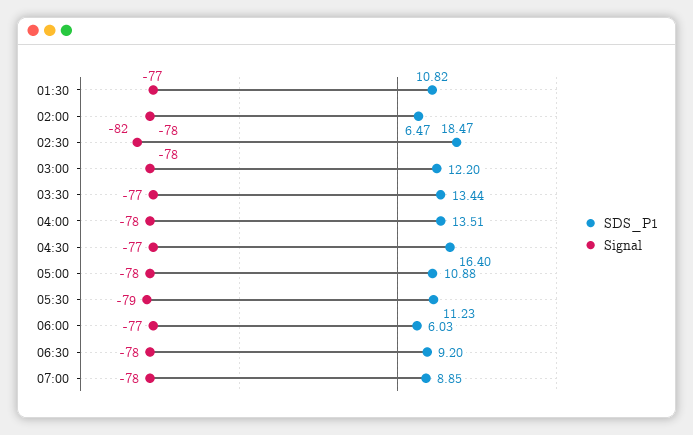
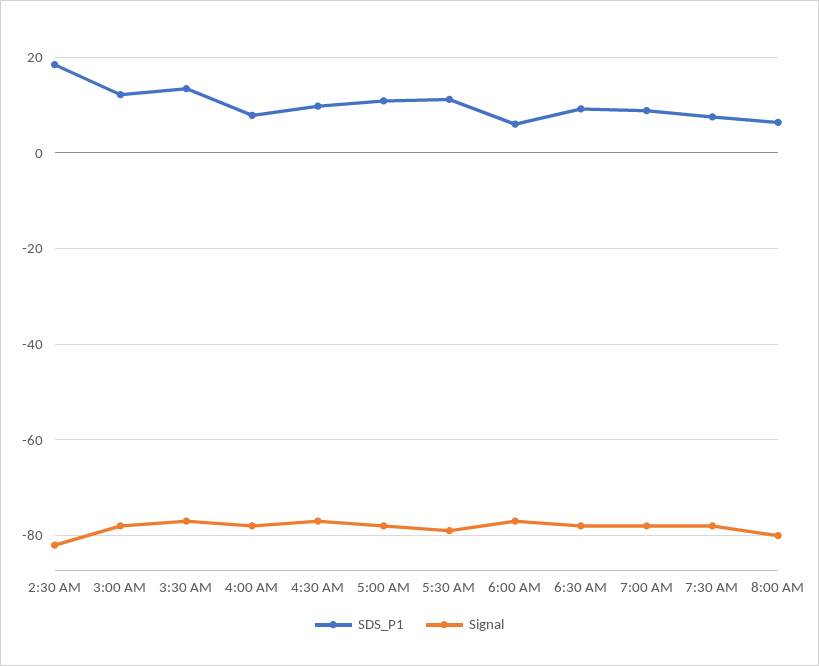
SDS_P1, 01:30: 10.82 -> none
Signal, 01:30: -77 -> none
SDS_P1, 02:00: 6.47 -> none
Signal, 02:00: -78 -> none
SDS_P1, 04:00: 13.51 -> 8
SDS_P1, 04:30: 16.4 -> 10
SDS_P1, 7:30 AM: none -> 8
Signal, 7:30 AM: none -> -78
SDS_P1, 8:00 AM: none -> 6
Signal, 8:00 AM: none -> -80

